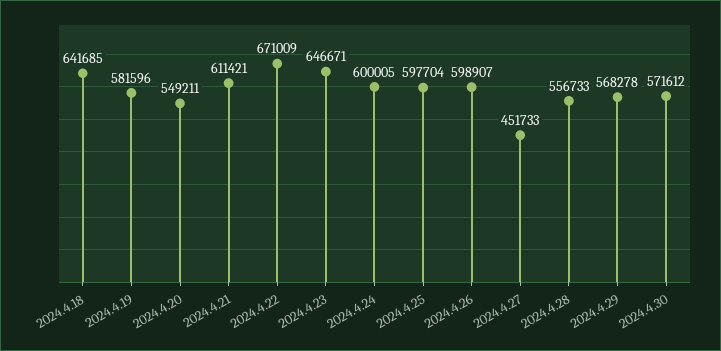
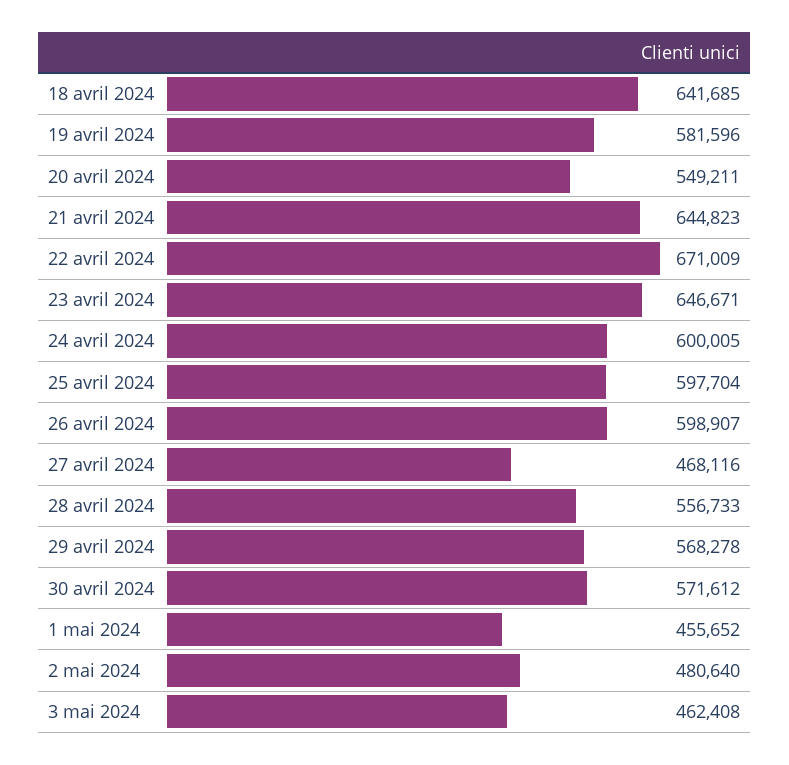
2024.4.21: 611421 -> 644823
2024.4.27: 451733 -> 468116
1 mai 2024: none -> 455652
2 mai 2024: none -> 480640
3 mai 2024: none -> 462408

